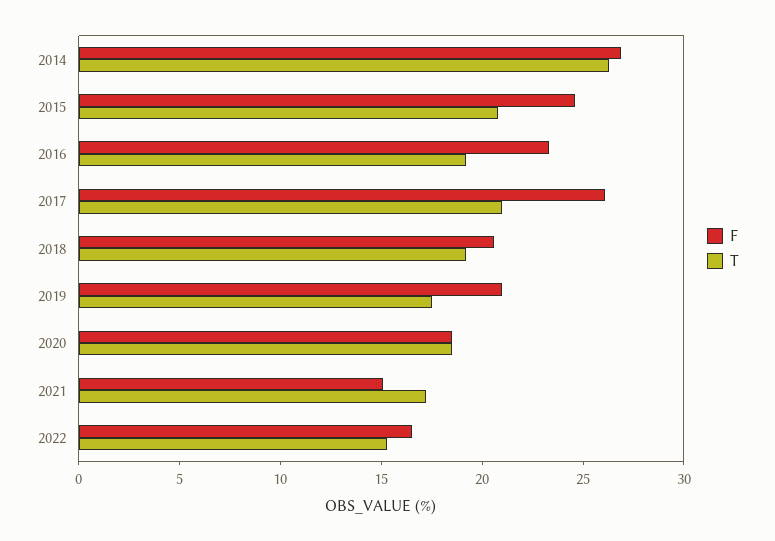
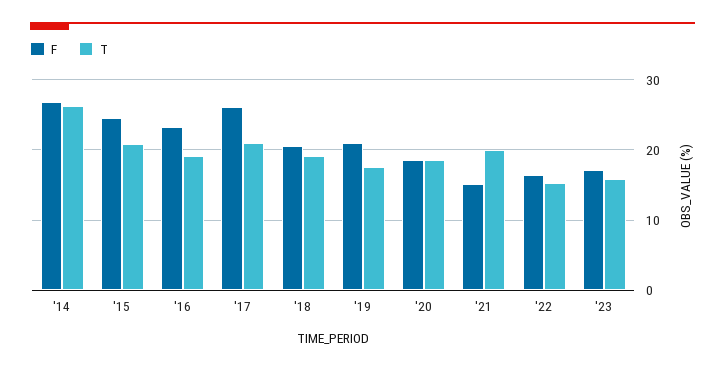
T, 2021: 17 -> 20
F, '23: none -> 17
T, '23: none -> 16

